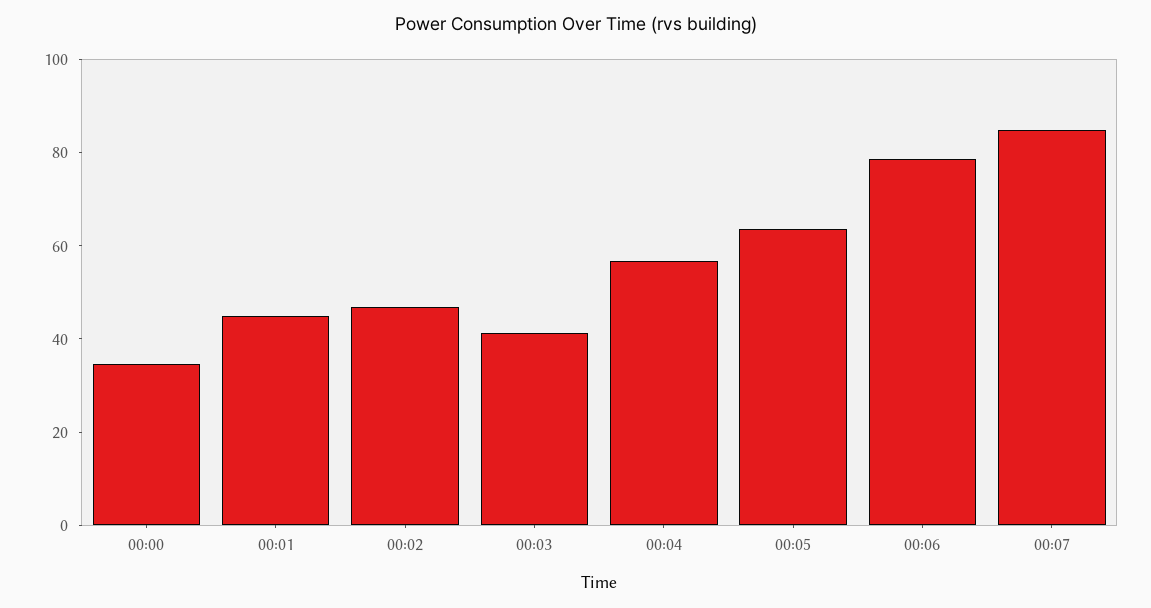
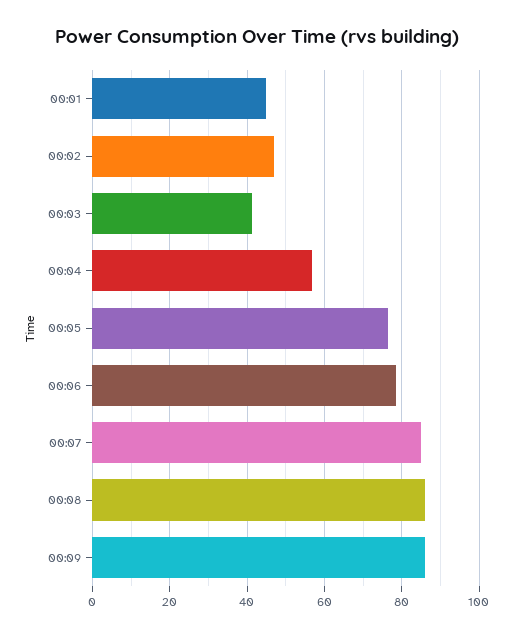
00:00: 35 -> none
00:05: 65 -> 76
00:08: none -> 86
00:09: none -> 86

